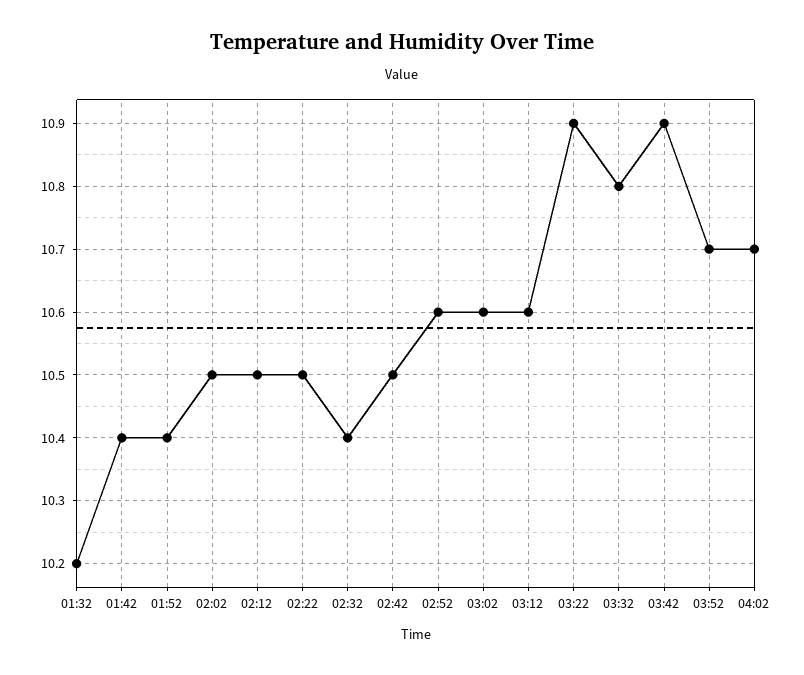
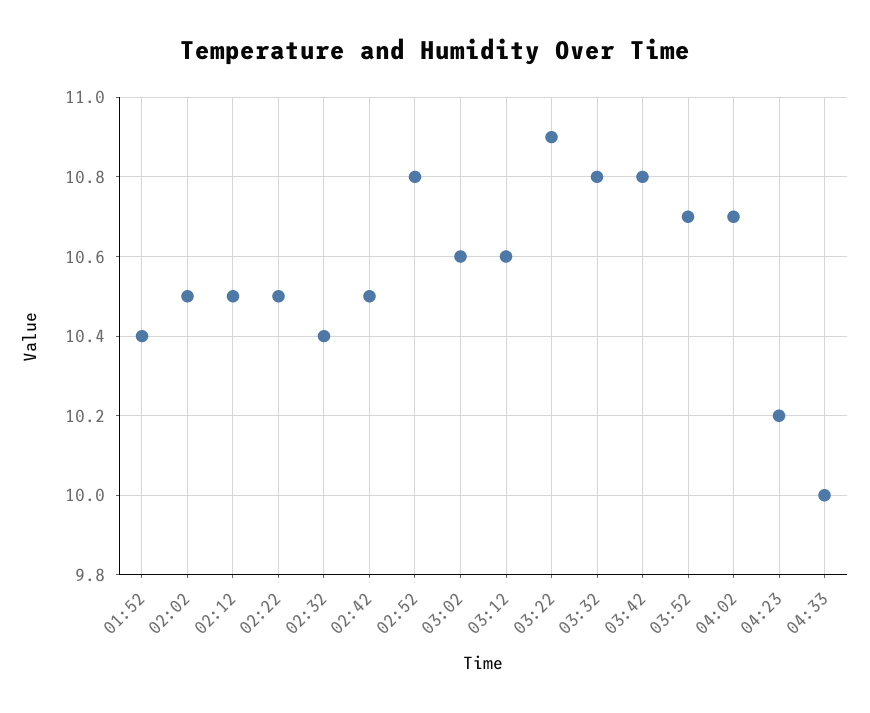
01:32: 10.2 -> none
01:42: 10.4 -> none
02:52: 10.6 -> 10.8
03:42: 10.9 -> 10.8
04:23: none -> 10.2
04:33: none -> 10

